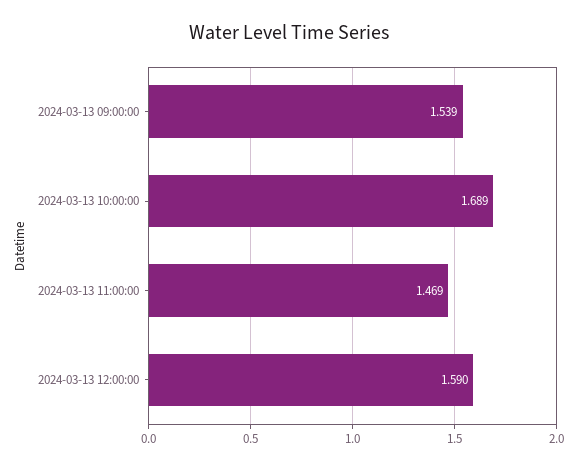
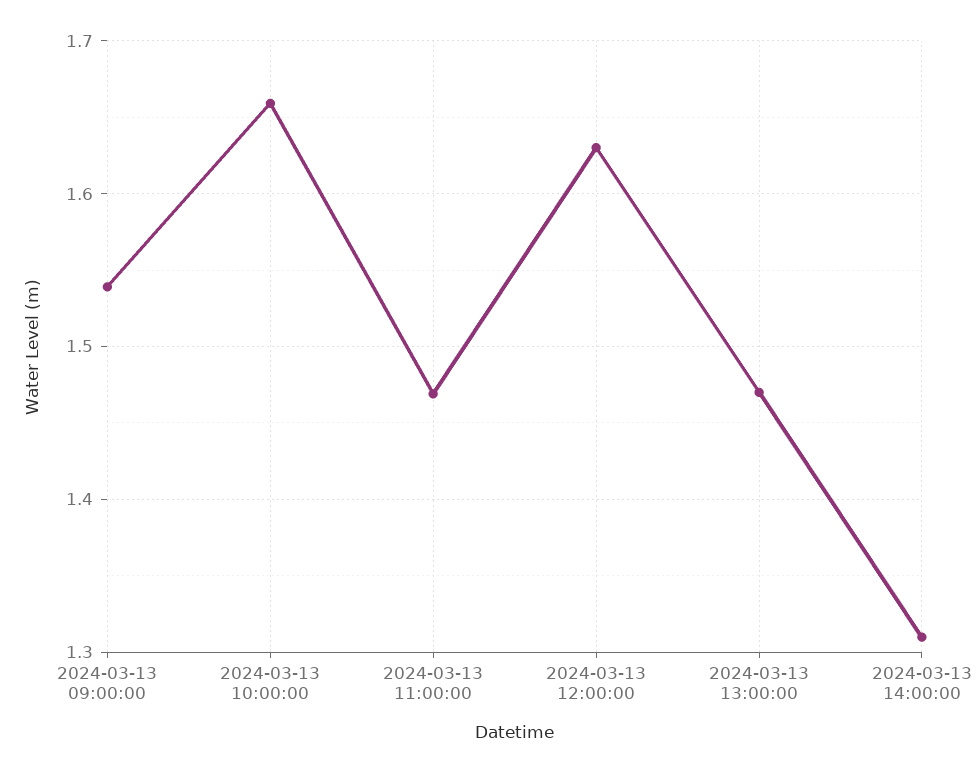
2024-03-13 10:00:00: 1.689 -> 1.66
2024-03-13 12:00:00: 1.59 -> 1.63
2024-03-13 13:00:00: none -> 1.47
2024-03-13 14:00:00: none -> 1.31

